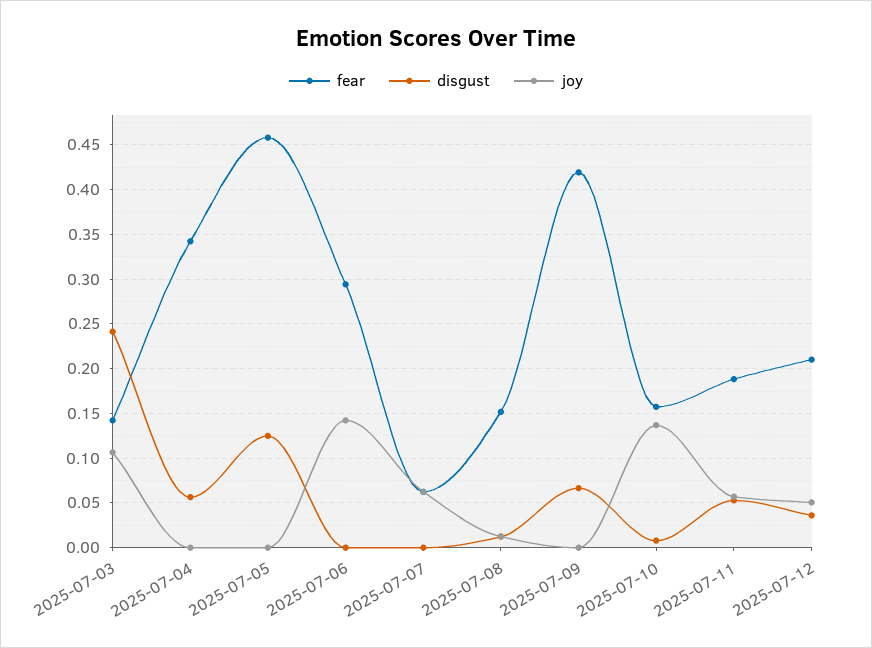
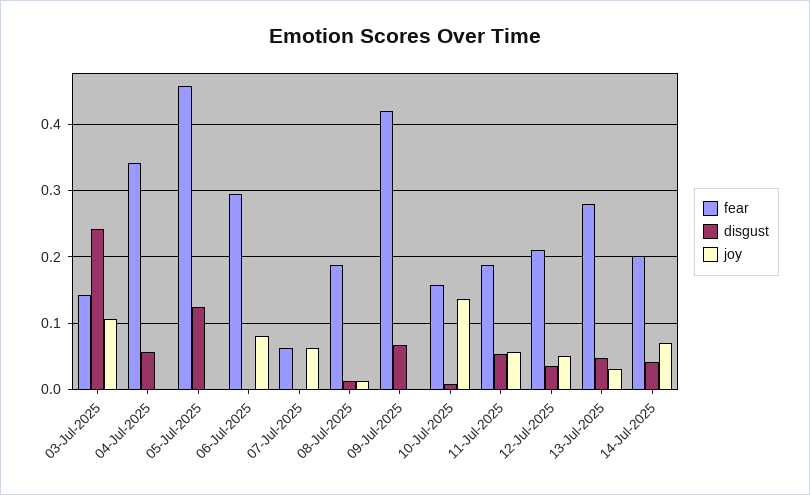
joy, 2025-07-06: 0.14 -> 0.08
fear, 2025-07-08: 0.15 -> 0.19
fear, 13-Jul-2025: none -> 0.28
disgust, 13-Jul-2025: none -> 0.05
joy, 13-Jul-2025: none -> 0.03
fear, 14-Jul-2025: none -> 0.2
disgust, 14-Jul-2025: none -> 0.04
joy, 14-Jul-2025: none -> 0.07

